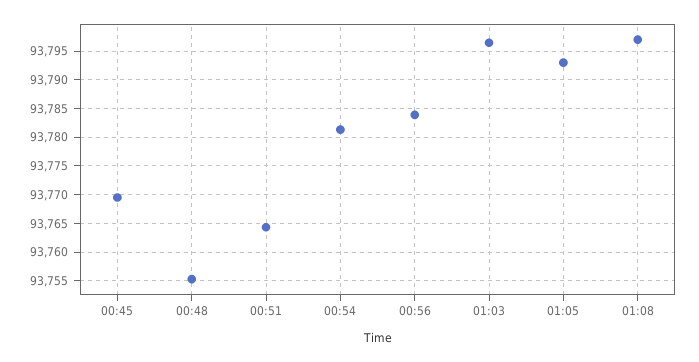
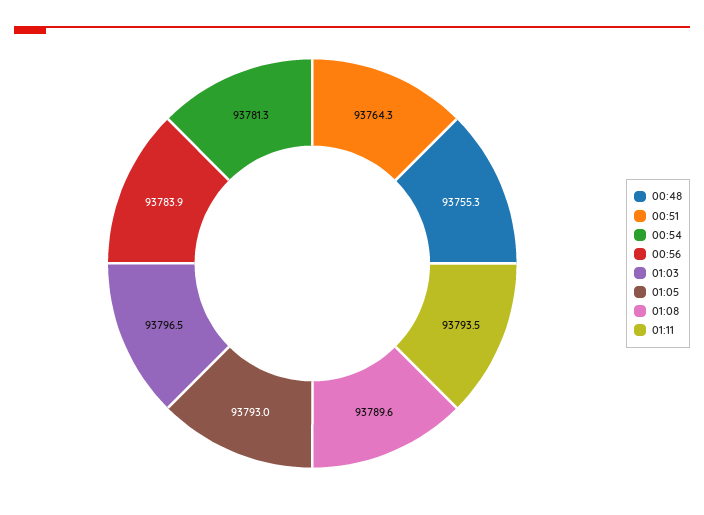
00:45: 93770 -> none
01:08: 93797.5 -> 93789.6
01:11: none -> 93793.5

